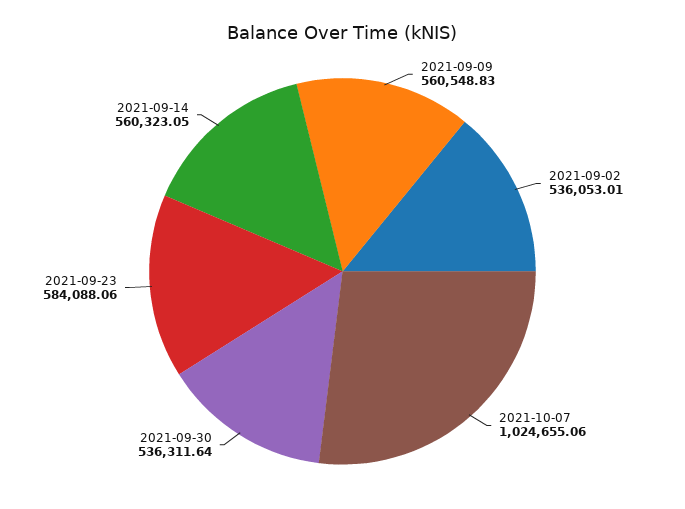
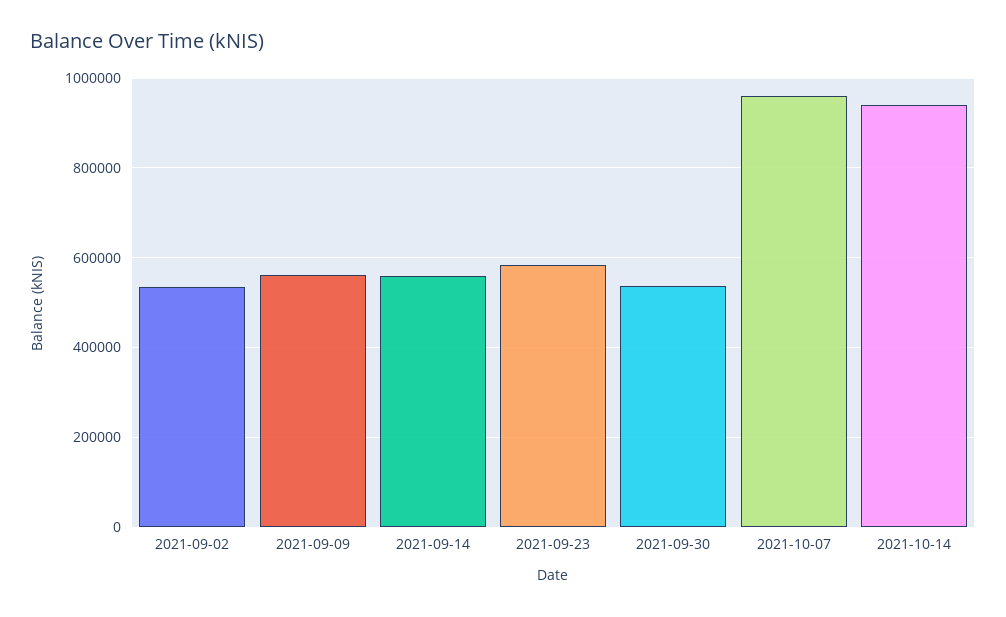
2021-10-07: 1024655.06 -> 960000
2021-10-14: none -> 940000

